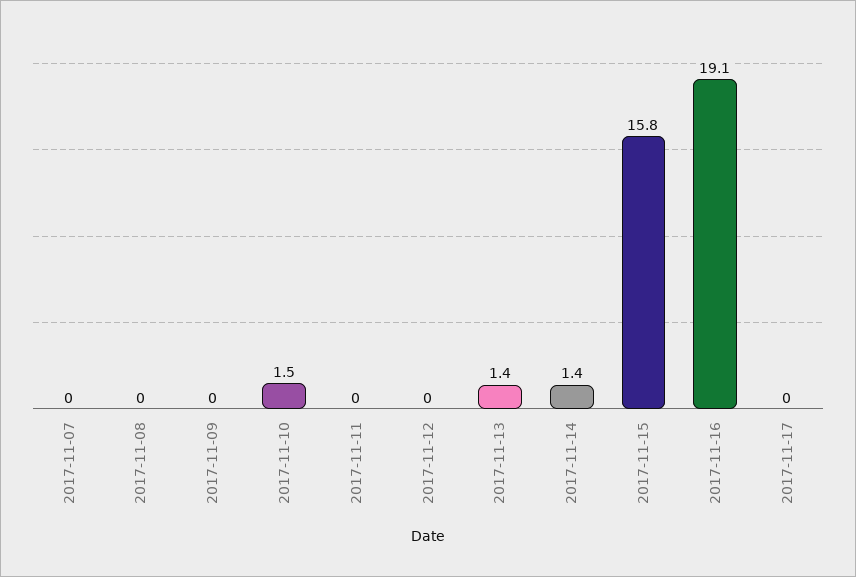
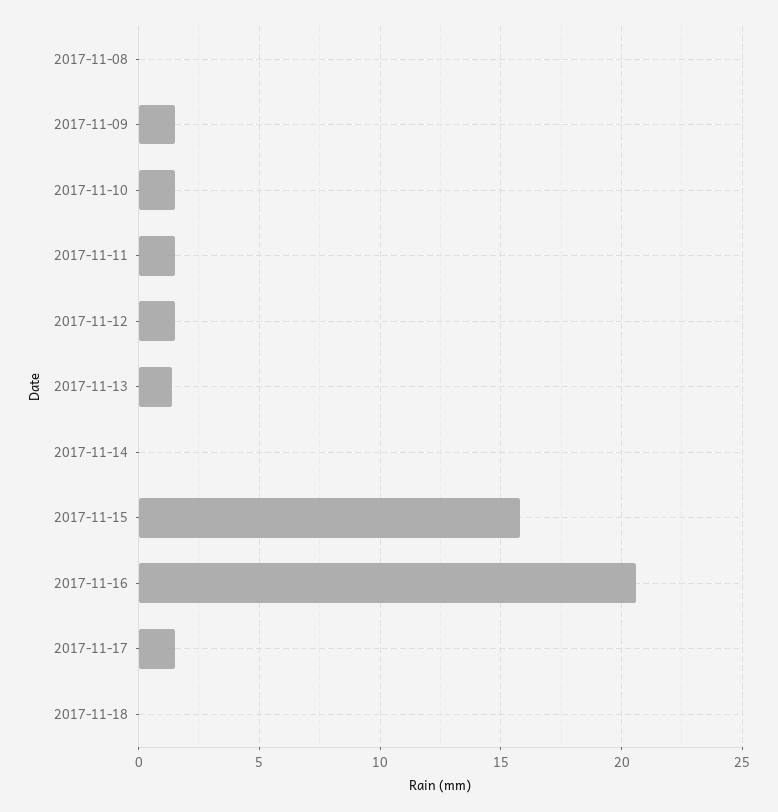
2017-11-07: 0 -> none
2017-11-09: 0 -> 1.5
2017-11-11: 0 -> 1.5
2017-11-12: 0 -> 1.5
2017-11-14: 1.4 -> 0
2017-11-16: 19.1 -> 20.5
2017-11-17: 0 -> 1.5
2017-11-18: none -> 0

